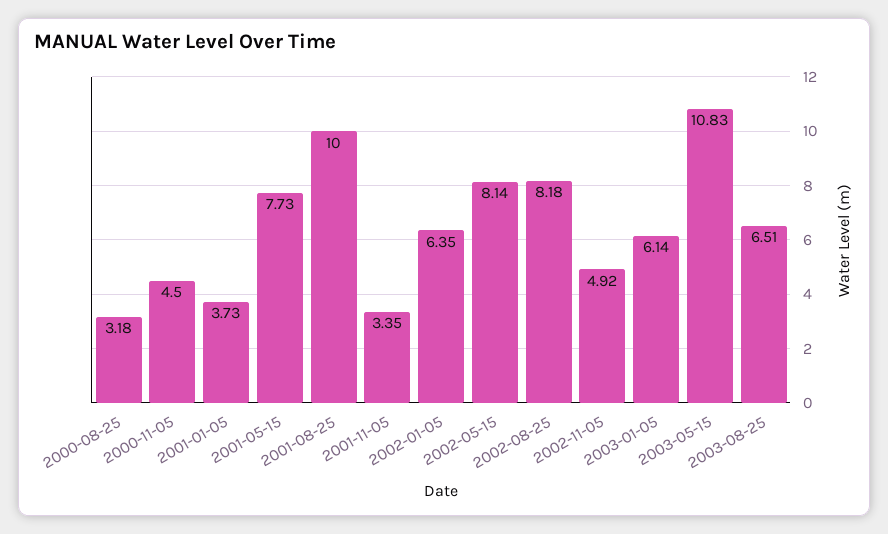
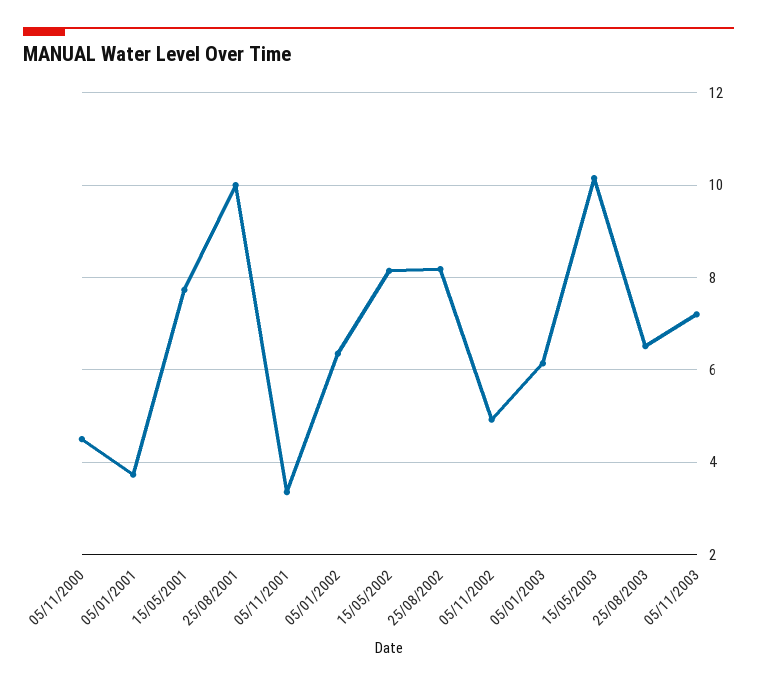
2000-08-25: 3.18 -> none
2003-05-15: 10.83 -> 10.2
05/11/2003: none -> 7.2

